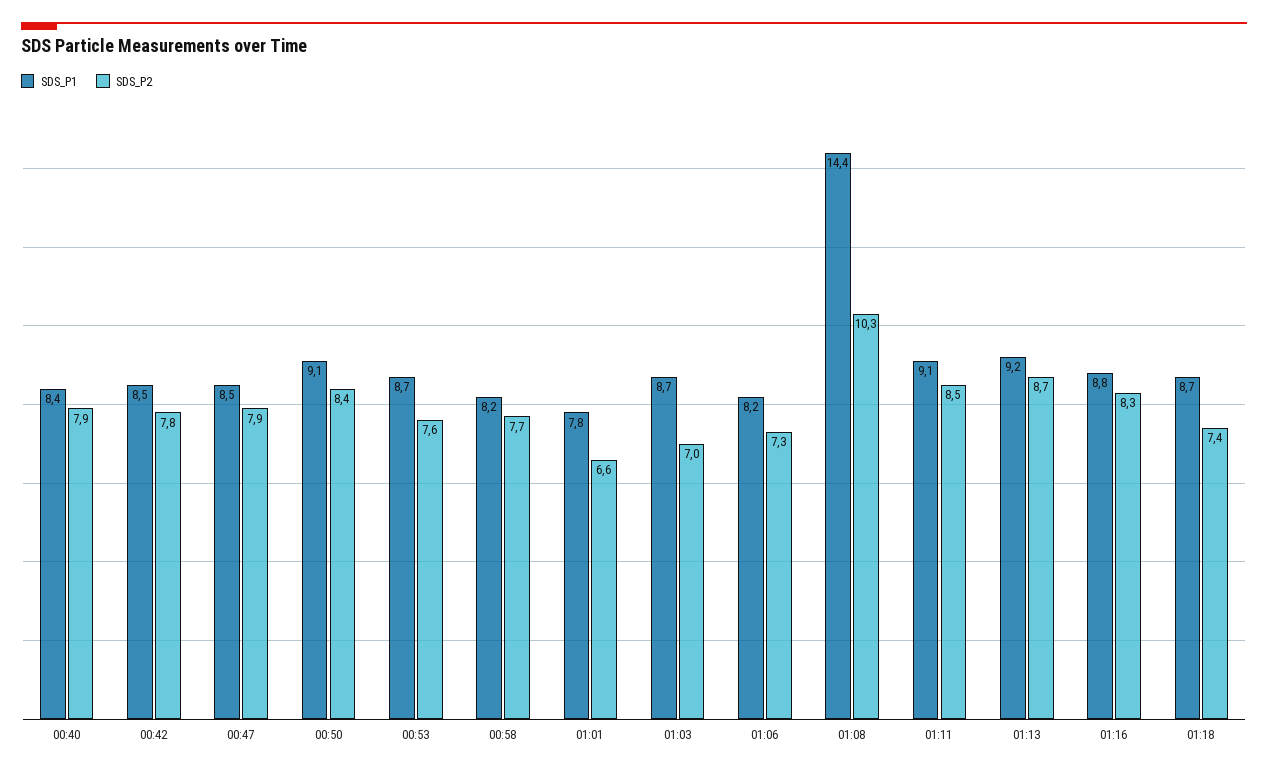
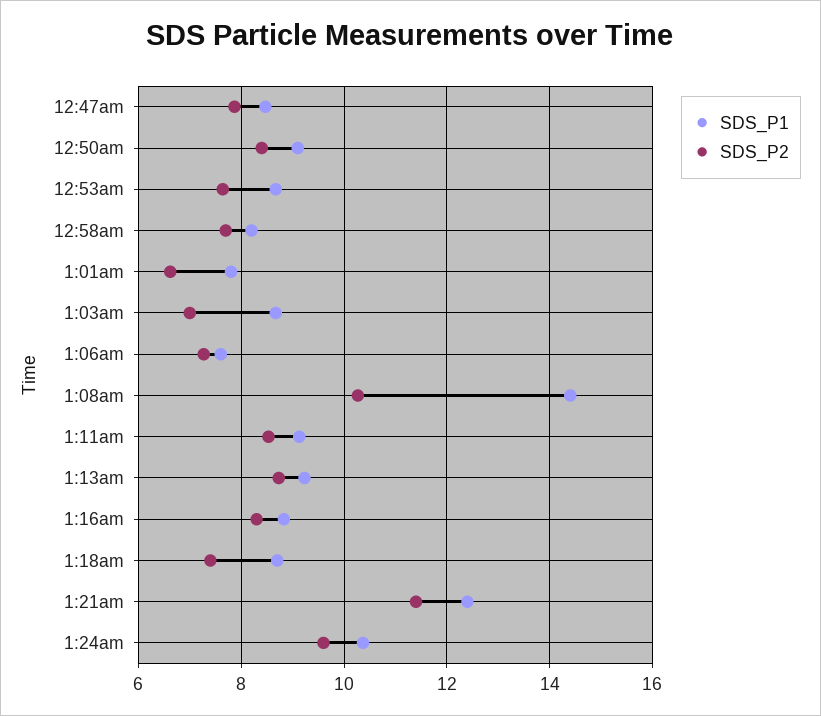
SDS_P1, 00:40: 8.4 -> none
SDS_P2, 00:40: 7.9 -> none
SDS_P1, 00:42: 8.5 -> none
SDS_P2, 00:42: 7.8 -> none
SDS_P1, 01:06: 8.2 -> 7.6
SDS_P1, 1:21am: none -> 12.4
SDS_P2, 1:21am: none -> 11.4
SDS_P1, 1:24am: none -> 10.4
SDS_P2, 1:24am: none -> 9.6

